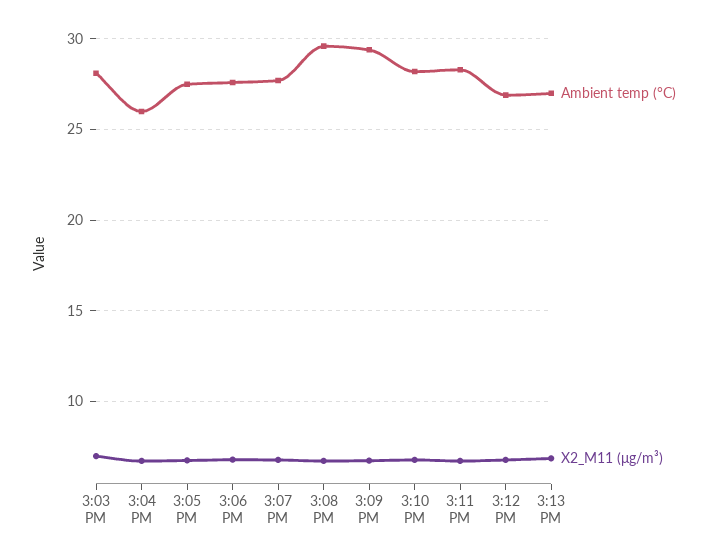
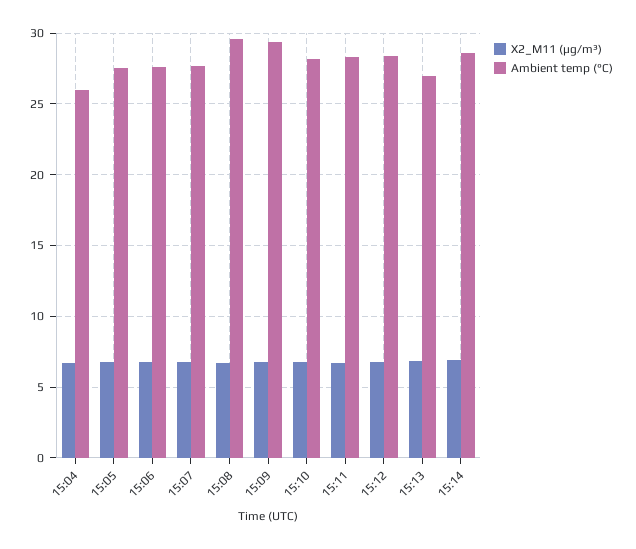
Ambient temp (°C), 3:03 PM: 28 -> none
X2_M11 (μg/m³), 3:03 PM: 7 -> none
Ambient temp (°C), 3:12 PM: 27 -> 28.5
X2_M11 (μg/m³), 15:14: none -> 7
Ambient temp (°C), 15:14: none -> 28.5

